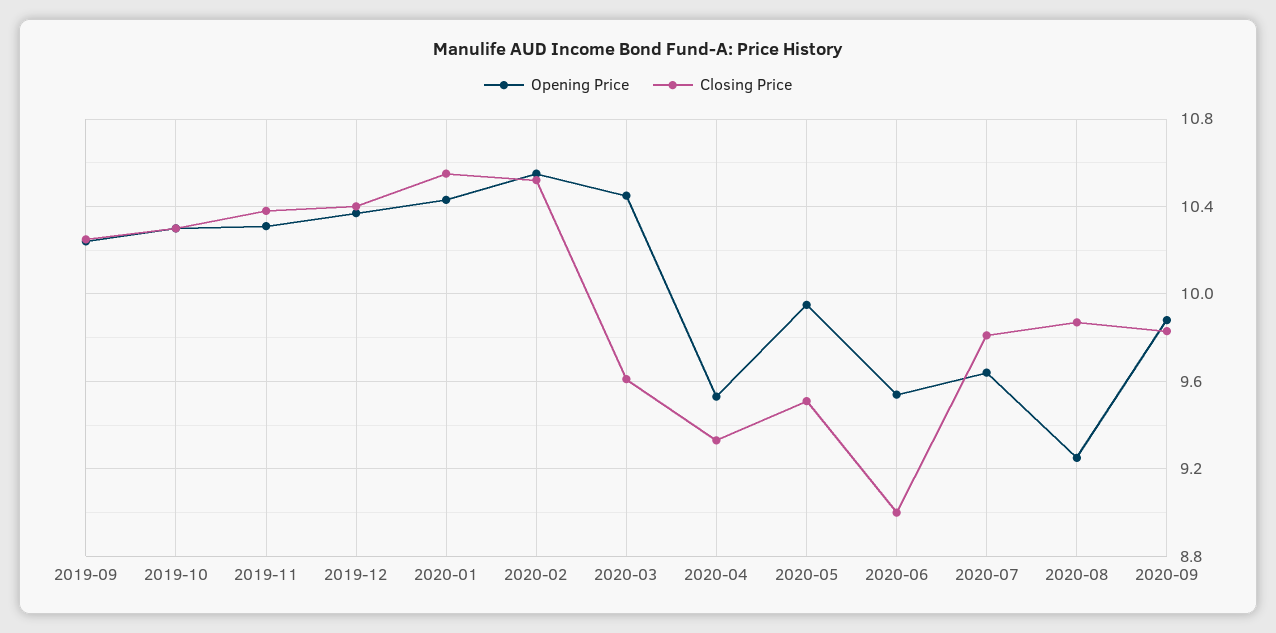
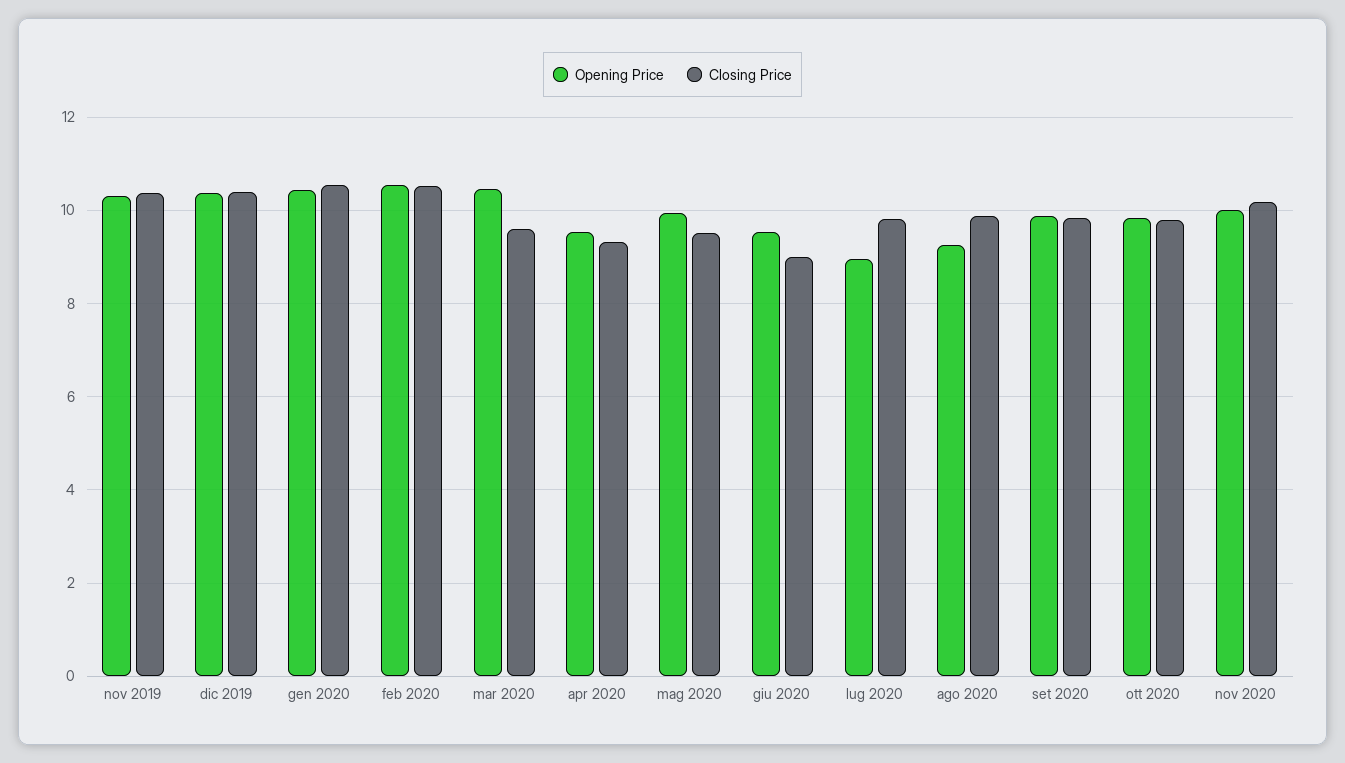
Opening Price, 2019-09: 10.25 -> none
Closing Price, 2019-09: 10.25 -> none
Opening Price, 2019-10: 10.3 -> none
Closing Price, 2019-10: 10.3 -> none
Opening Price, 2020-07: 9.65 -> 9
Opening Price, ott 2020: none -> 9.8
Closing Price, ott 2020: none -> 9.8
Opening Price, nov 2020: none -> 10
Closing Price, nov 2020: none -> 10.2

